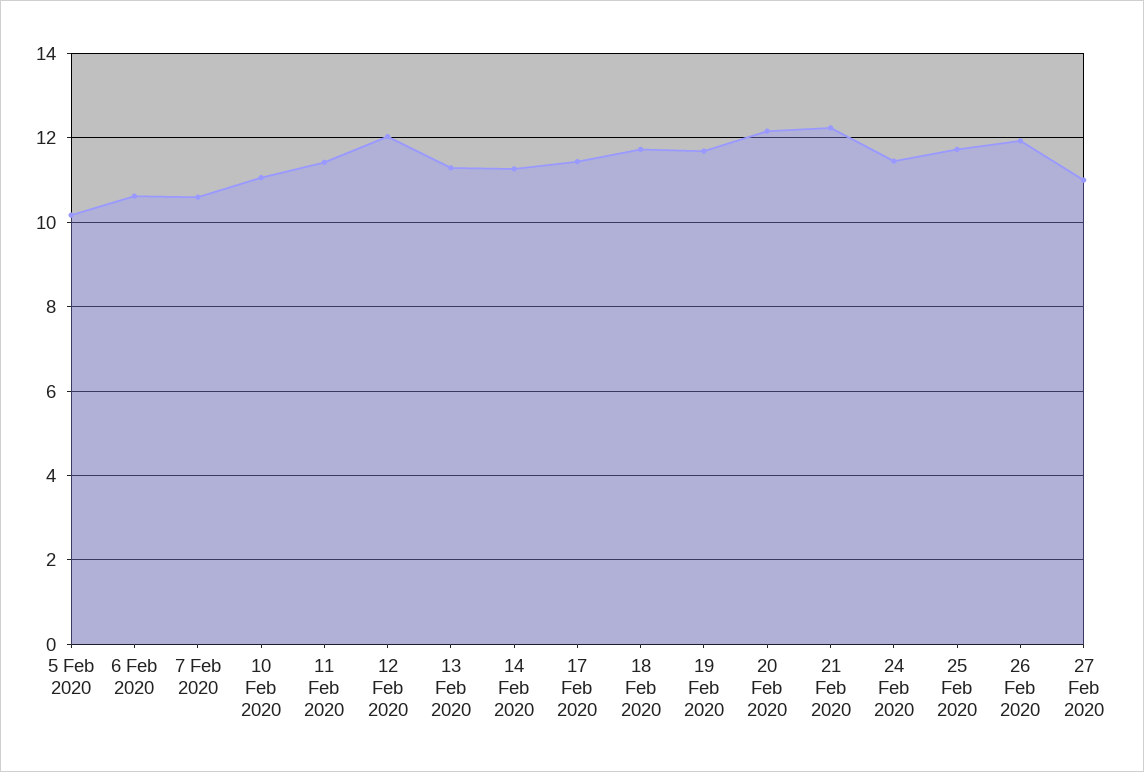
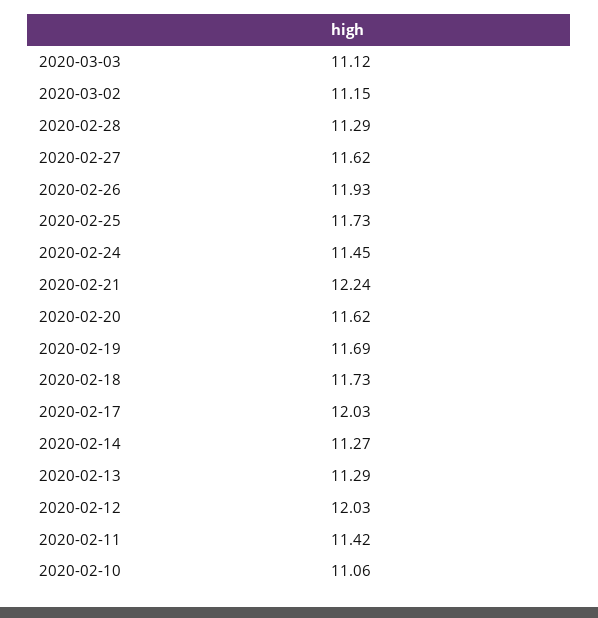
5 Feb 2020: 10.2 -> none
6 Feb 2020: 10.6 -> none
7 Feb 2020: 10.6 -> none
17 Feb 2020: 11.4 -> 12.03
20 Feb 2020: 12.2 -> 11.62
27 Feb 2020: 11 -> 11.62
2020-03-03: none -> 11.12
2020-03-02: none -> 11.15
2020-02-28: none -> 11.29

